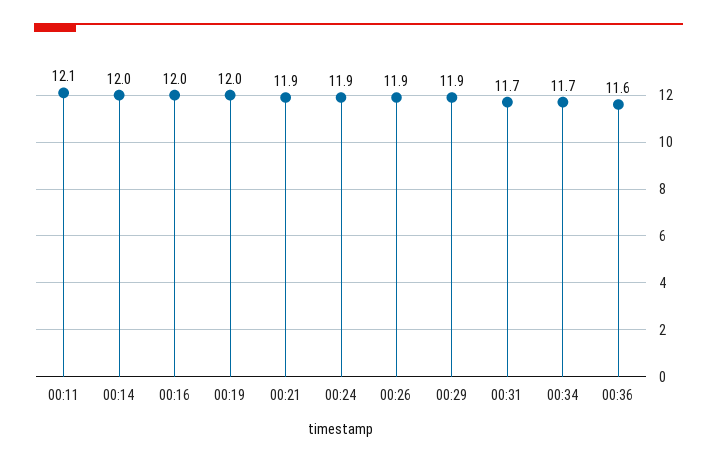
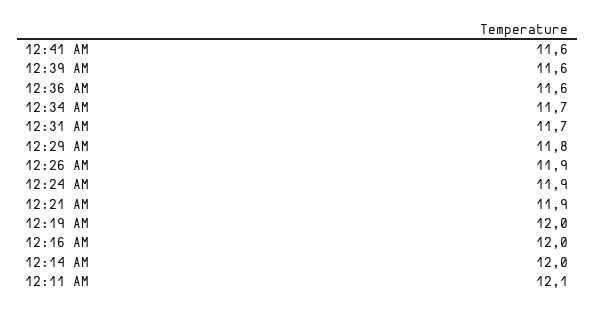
00:29: 11.9 -> 11.8
12:41 AM: none -> 11.6
12:39 AM: none -> 11.6

